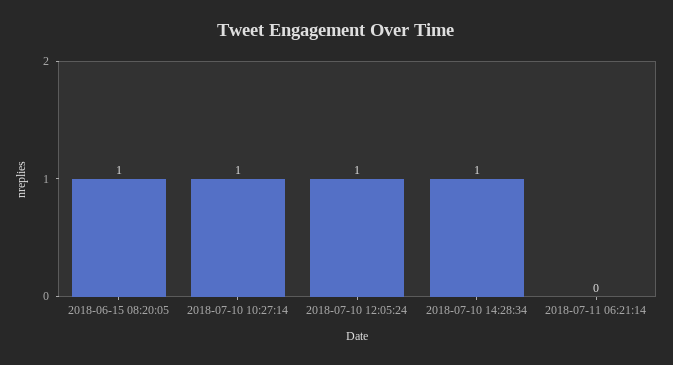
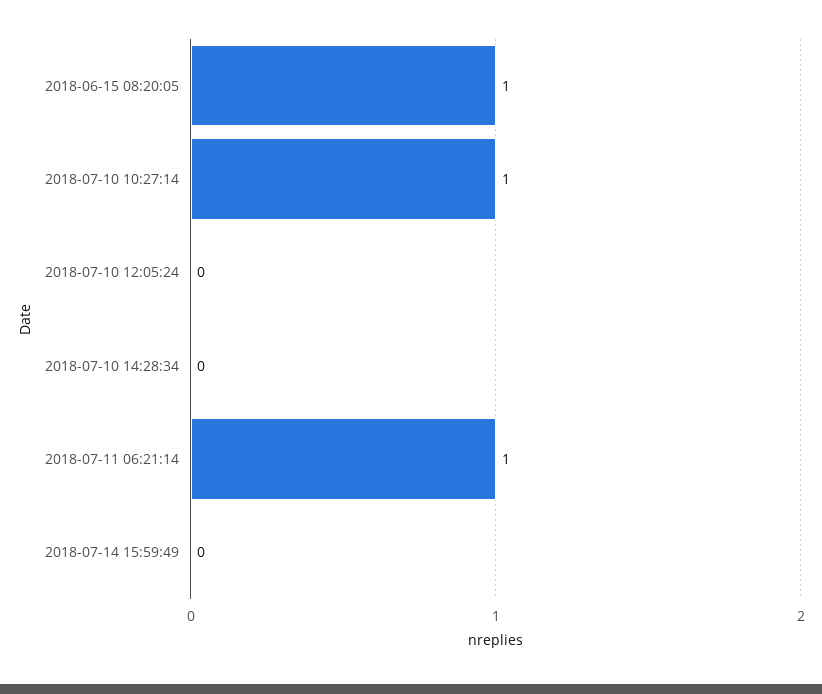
2018-07-10 12:05:24: 1 -> 0
2018-07-10 14:28:34: 1 -> 0
2018-07-11 06:21:14: 0 -> 1
2018-07-14 15:59:49: none -> 0

